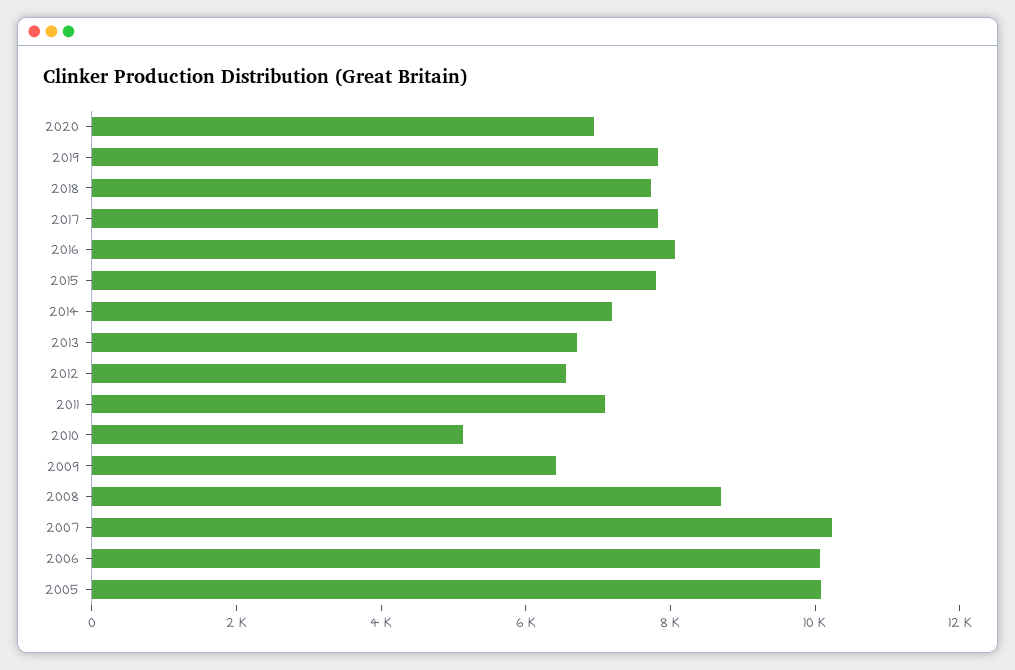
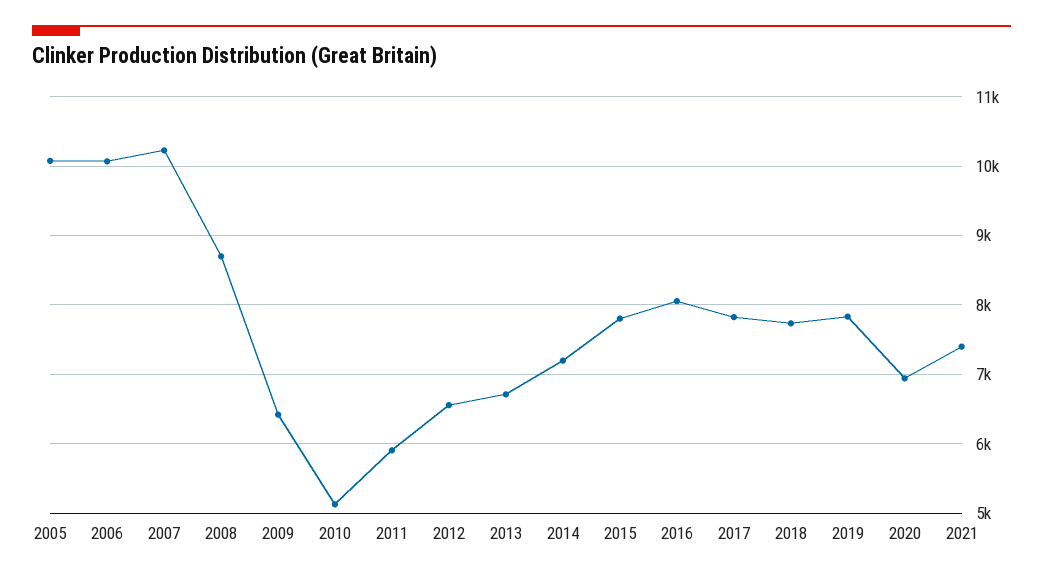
2011: 7000 -> 5900
2021: none -> 7400

